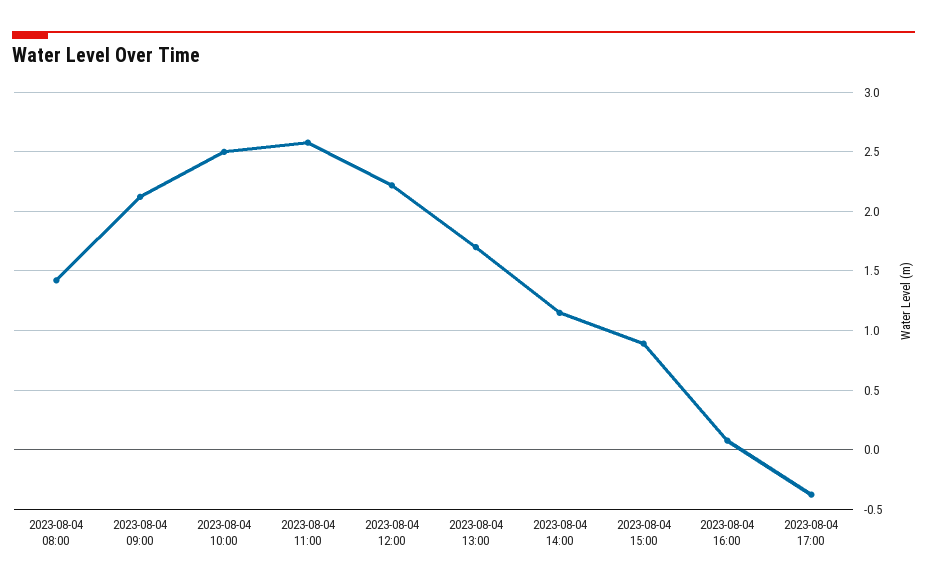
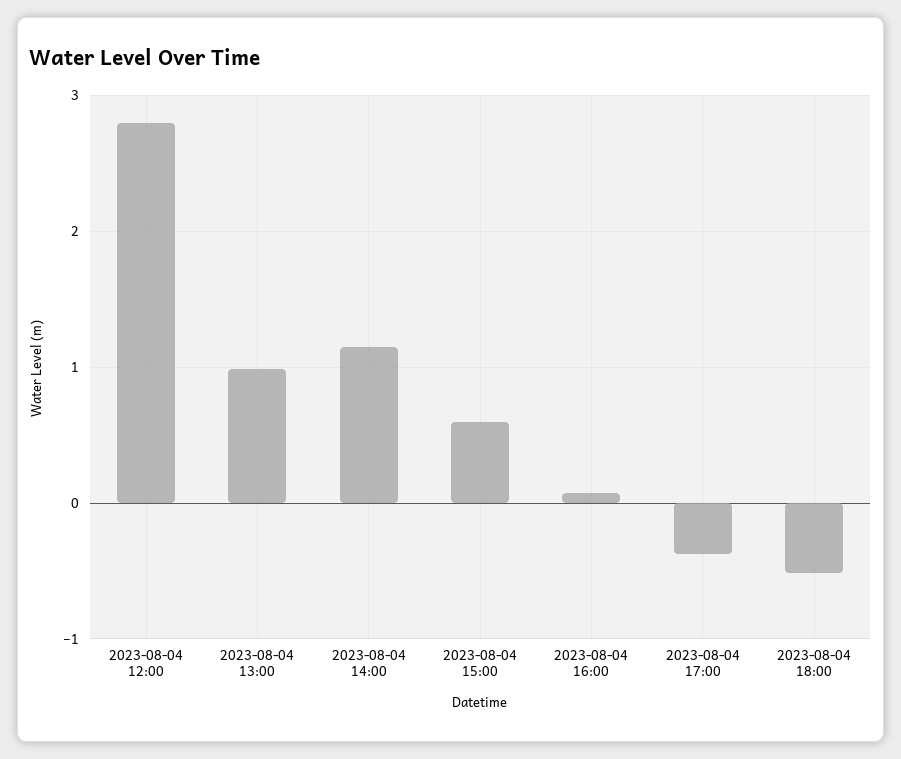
2023-08-04 08:00: 1.4 -> none
2023-08-04 09:00: 2.1 -> none
2023-08-04 10:00: 2.5 -> none
2023-08-04 11:00: 2.6 -> none
2023-08-04 12:00: 2.2 -> 2.8
2023-08-04 13:00: 1.7 -> 1
2023-08-04 15:00: 0.9 -> 0.6
2023-08-04 18:00: none -> -0.5

